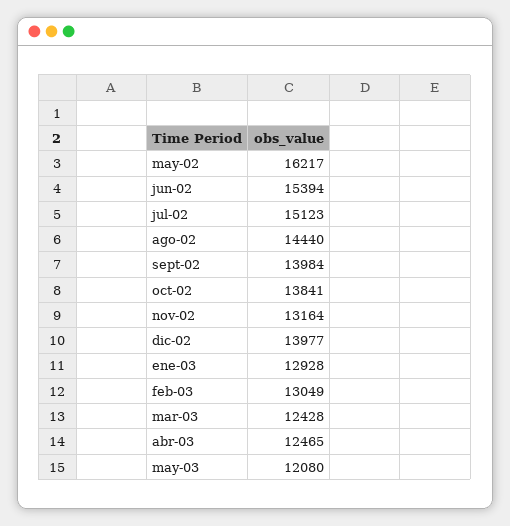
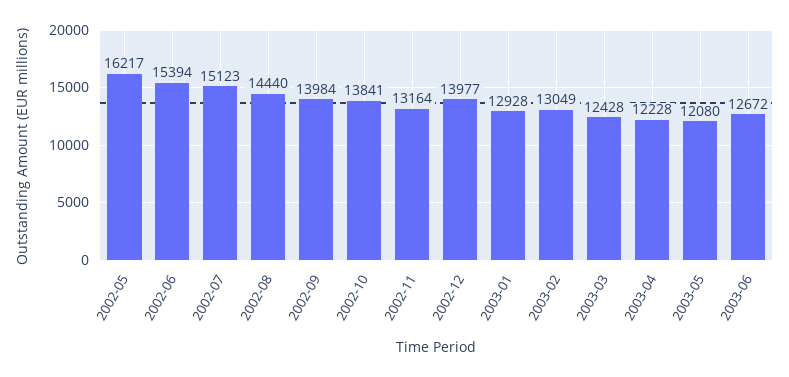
abr-03: 12465 -> 12228
2003-06: none -> 12672

